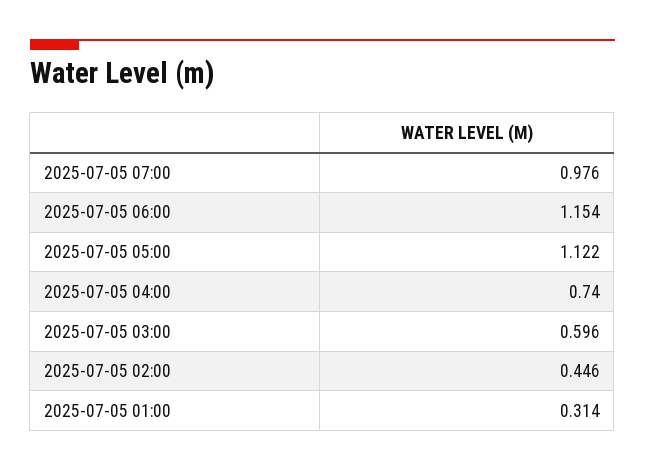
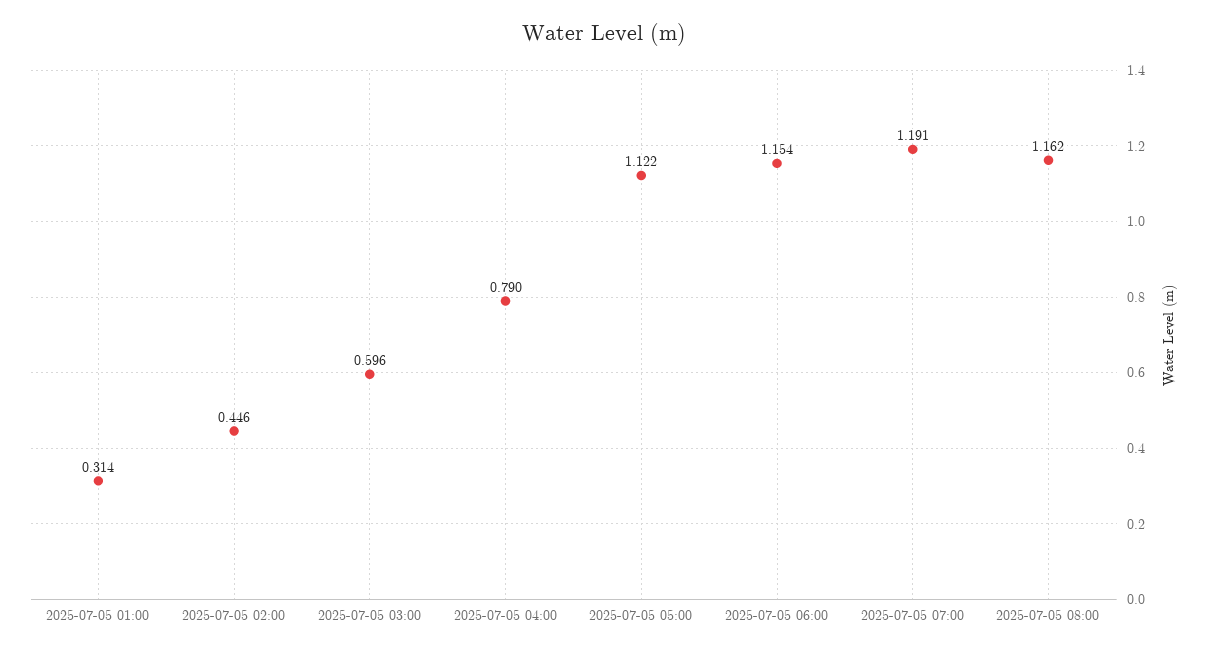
2025-07-05 07:00: 0.976 -> 1.191
2025-07-05 04:00: 0.74 -> 0.79
2025-07-05 08:00: none -> 1.162

